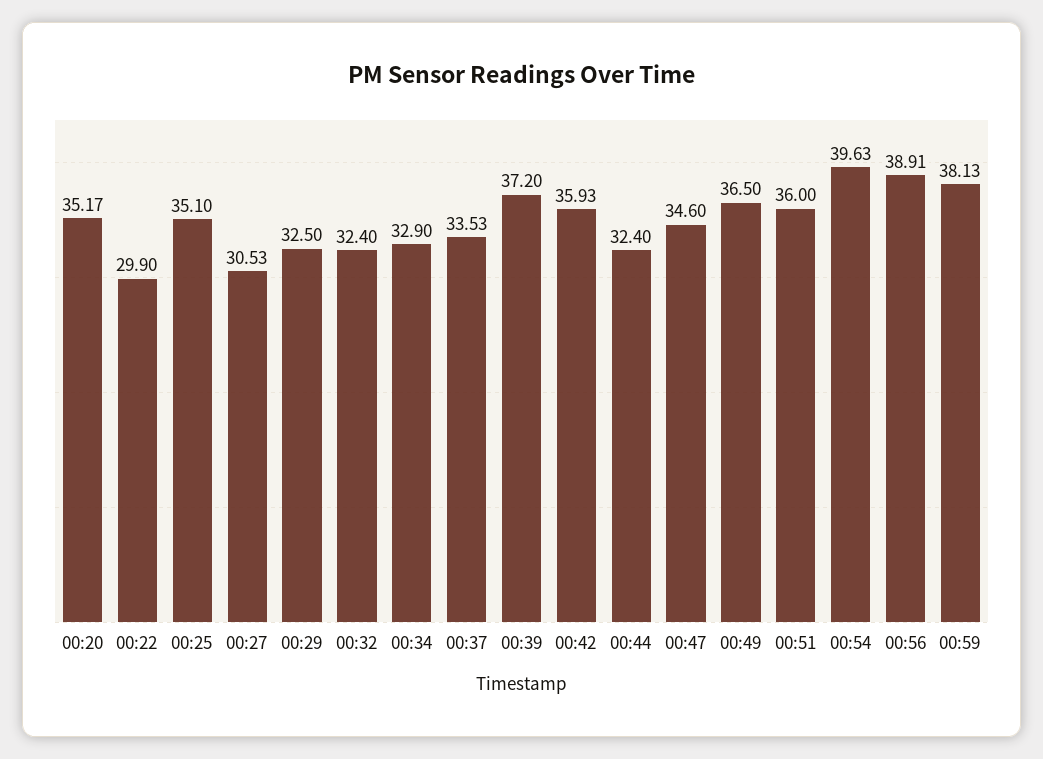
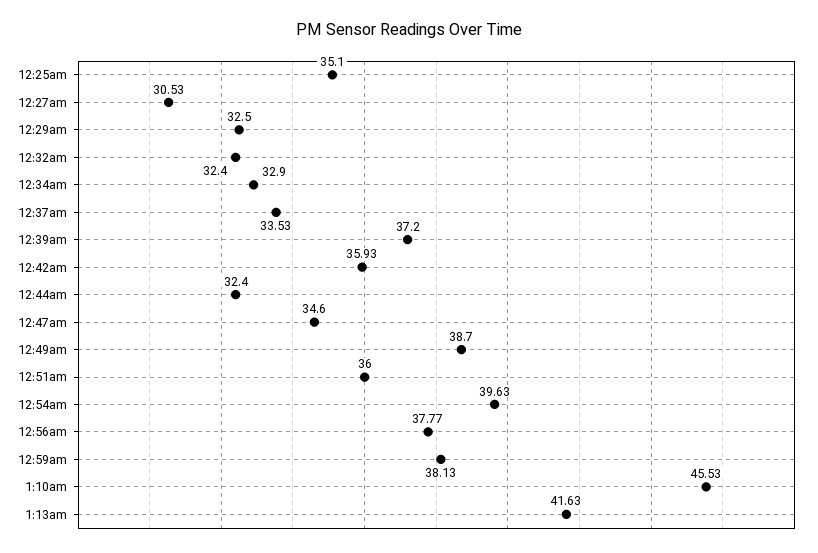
00:20: 35.17 -> none
00:22: 29.9 -> none
00:49: 36.5 -> 38.7
00:56: 38.91 -> 37.77
1:10am: none -> 45.53
1:13am: none -> 41.63

